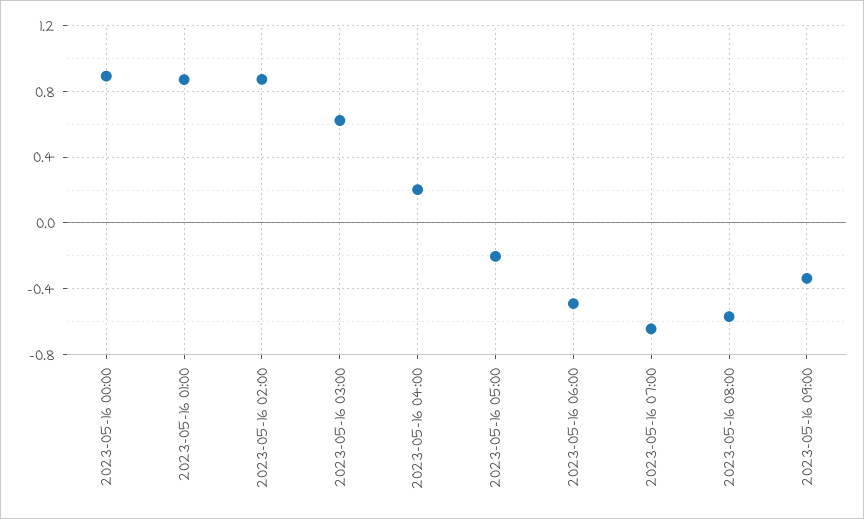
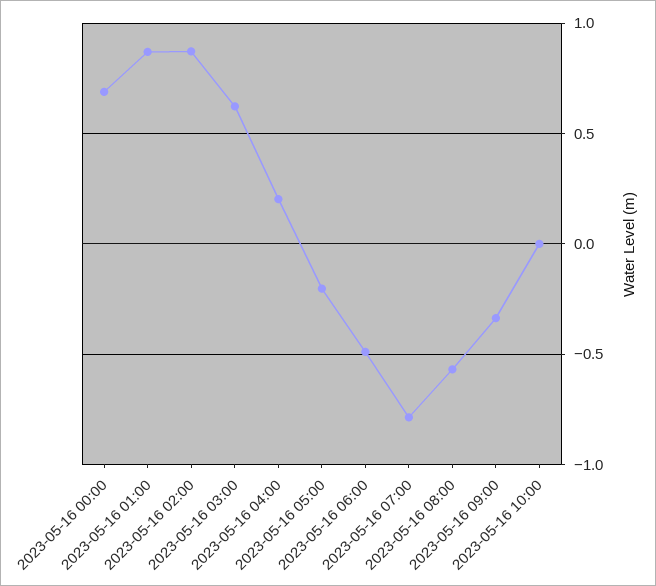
2023-05-16 00:00: 0.9 -> 0.7
2023-05-16 07:00: -0.65 -> -0.8
2023-05-16 10:00: none -> 0

